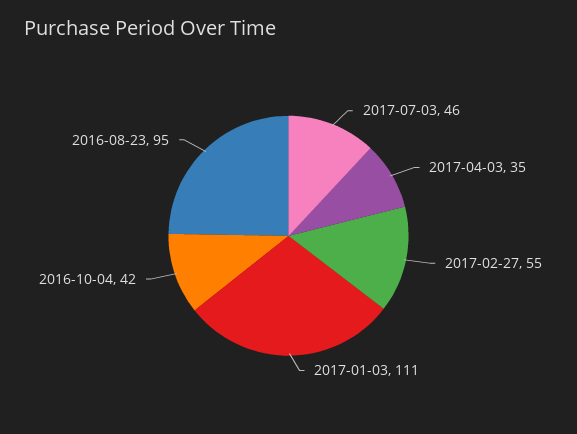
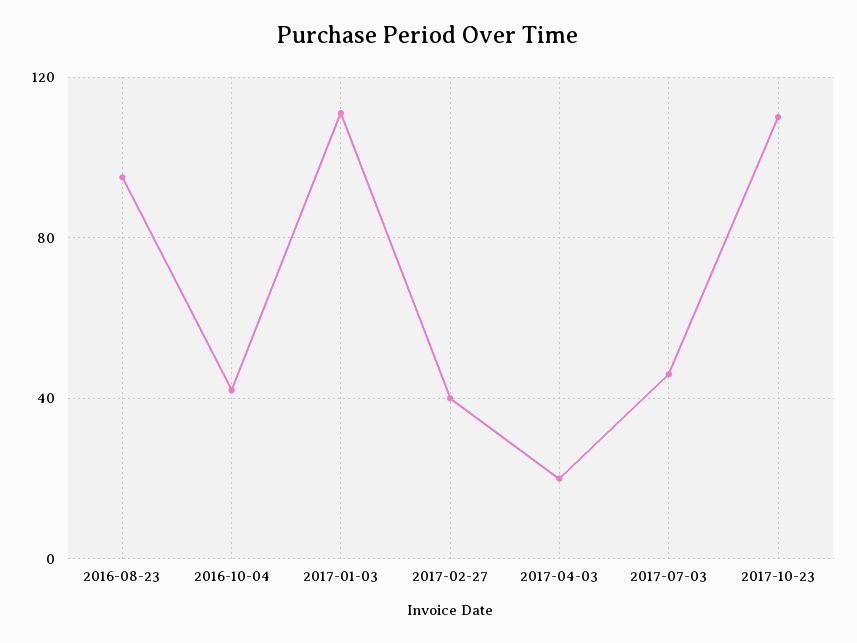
2017-04-03: 35 -> 20
2017-02-27: 55 -> 40
2017-10-23: none -> 110

